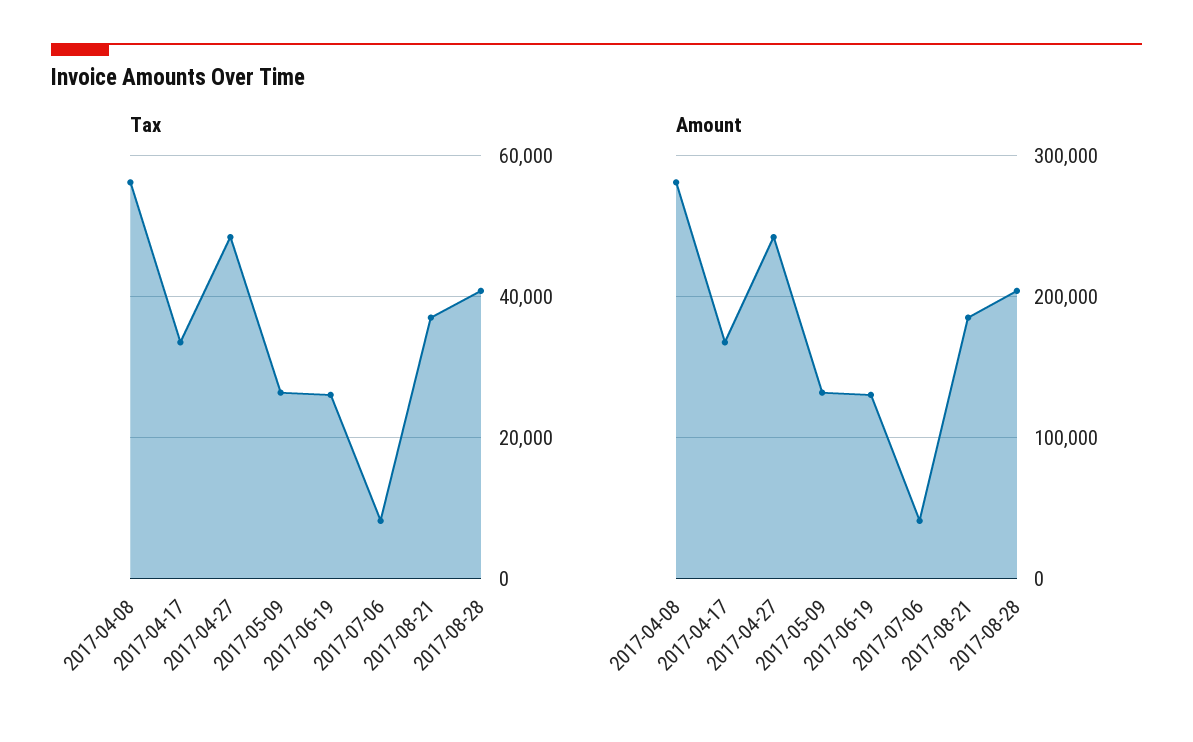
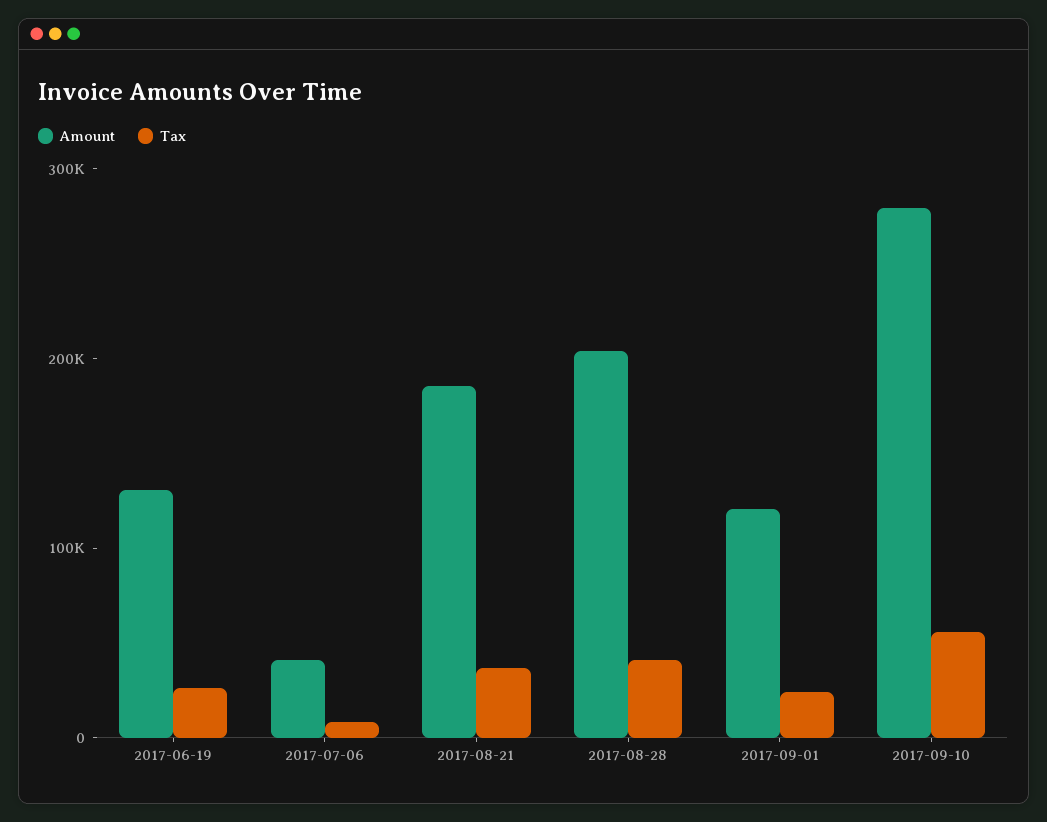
Tax, 2017-04-08: 56000 -> none
Tax, 2017-04-17: 34000 -> none
Tax, 2017-04-27: 48000 -> none
Tax, 2017-05-09: 26000 -> none
Amount, 2017-04-08: 280000 -> none
Amount, 2017-04-17: 170000 -> none
Amount, 2017-04-27: 240000 -> none
Amount, 2017-05-09: 130000 -> none
Amount, 2017-09-01: none -> 120000
Tax, 2017-09-01: none -> 20000
Amount, 2017-09-10: none -> 280000
Tax, 2017-09-10: none -> 60000

